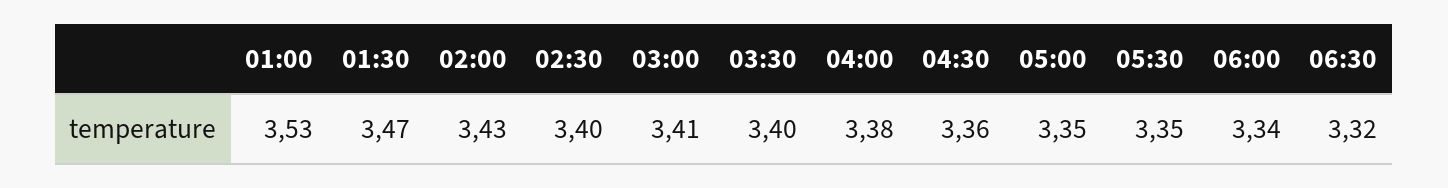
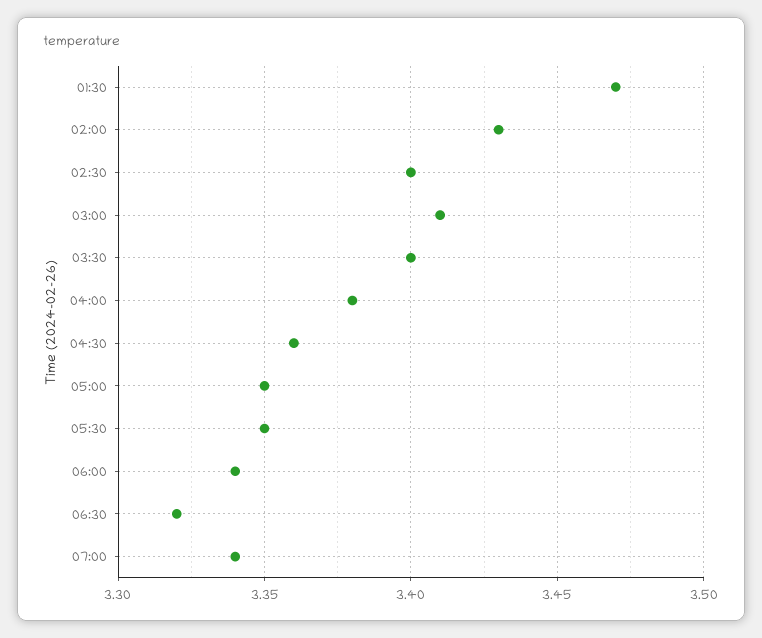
01:00: 3.53 -> none
07:00: none -> 3.34

